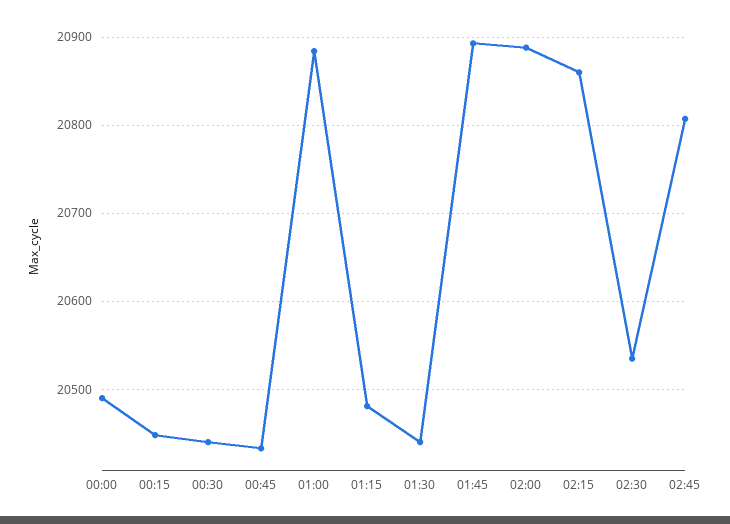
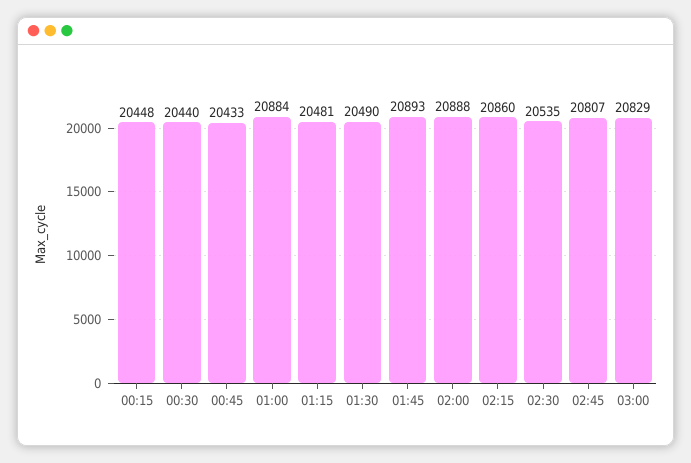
00:00: 20490 -> none
01:30: 20440 -> 20490
03:00: none -> 20829

